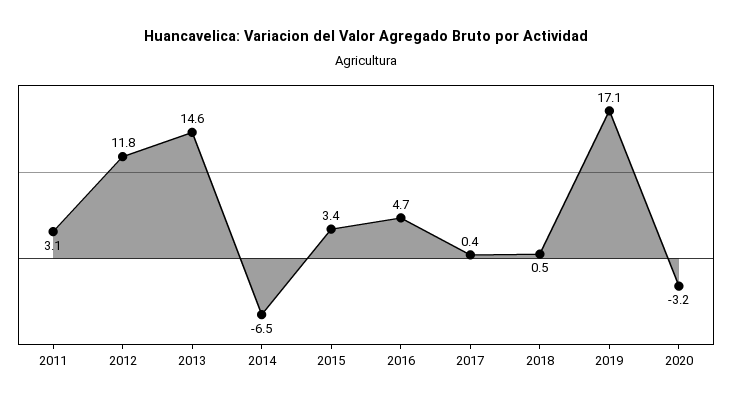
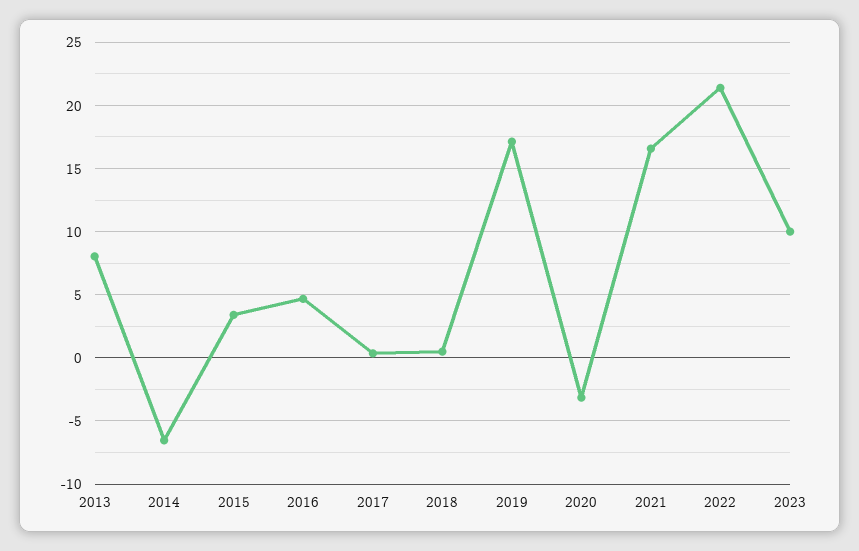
2011: 3.1 -> none
2012: 11.8 -> none
2013: 14.6 -> 8
2021: none -> 16.5
2022: none -> 21.5
2023: none -> 10

